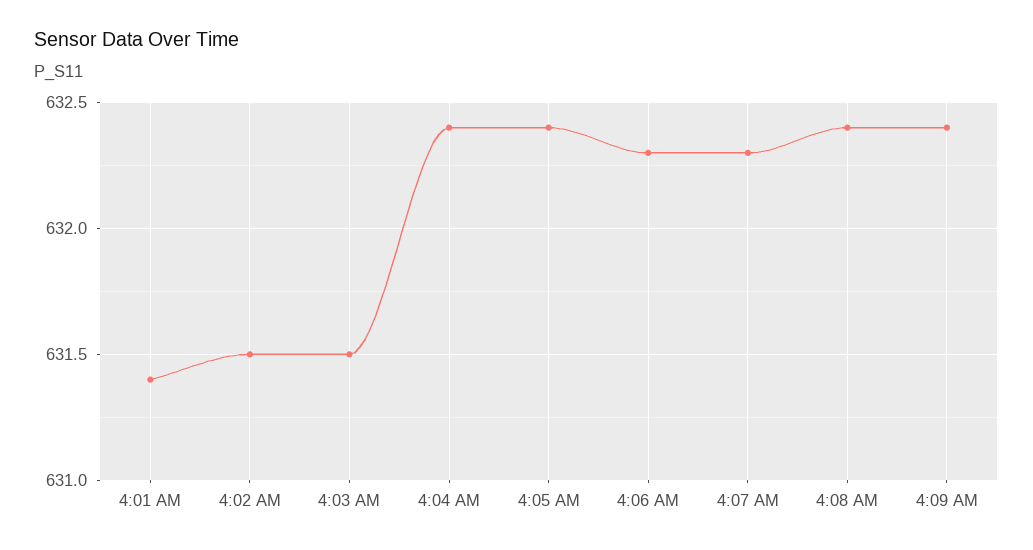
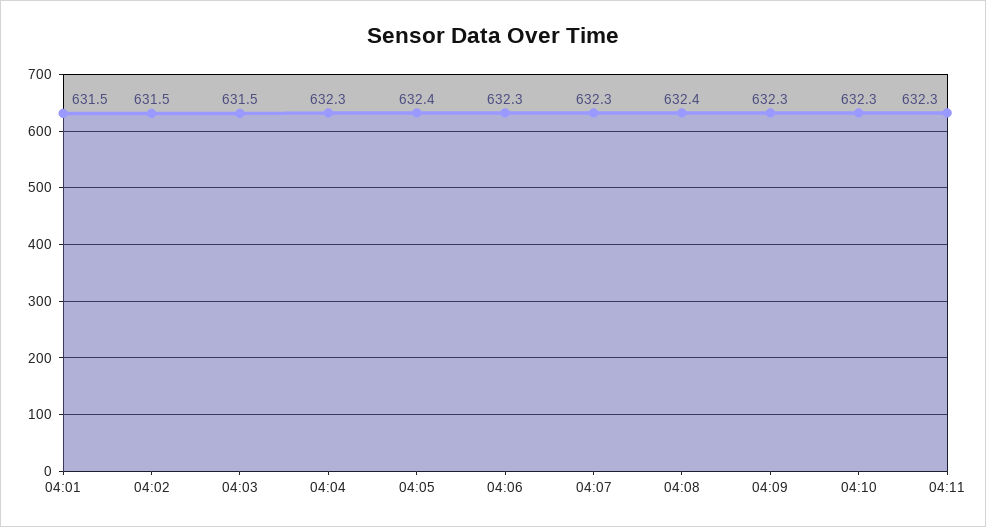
4:01 AM: 631.4 -> 631.5
4:04 AM: 632.4 -> 632.3
4:09 AM: 632.4 -> 632.3
04:10: none -> 632.3
04:11: none -> 632.3

